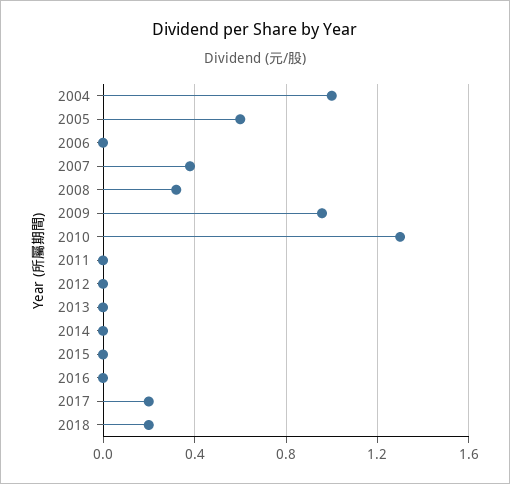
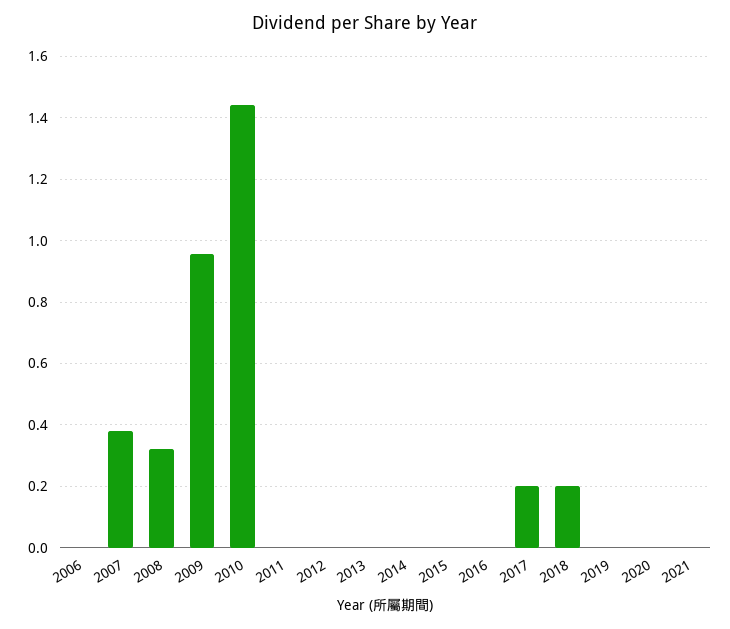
2004: 1 -> none
2005: 0.6 -> none
2010: 1.3 -> 1.44
2019: none -> 0
2020: none -> 0
2021: none -> 0

